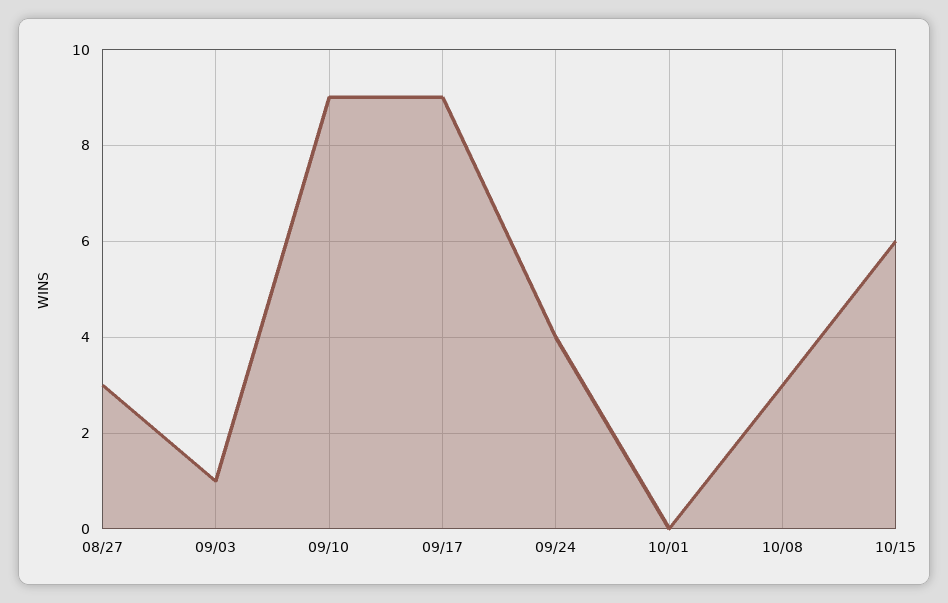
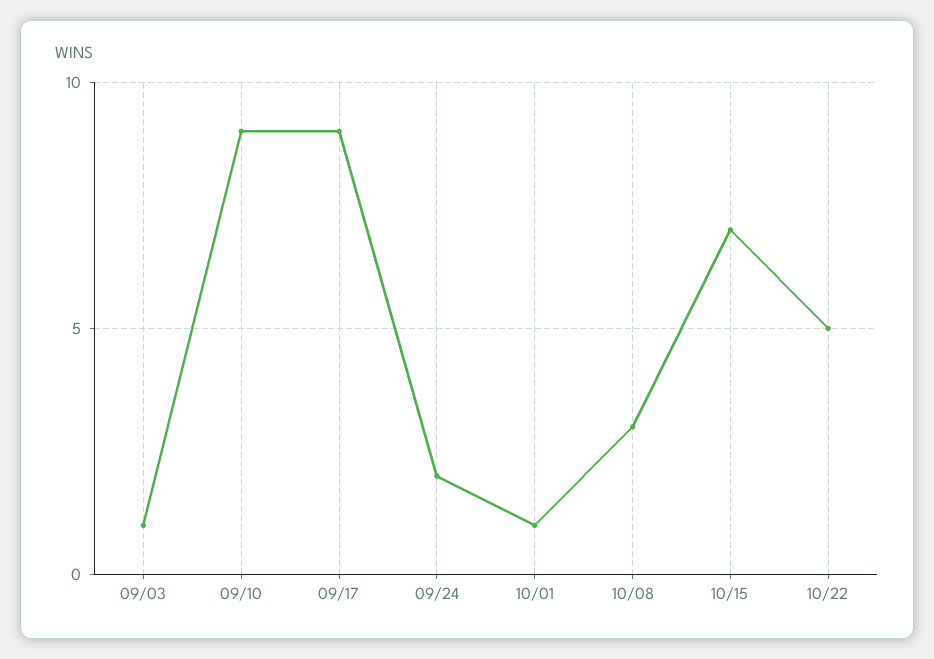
08/27: 3 -> none
09/24: 4 -> 2
10/01: 0 -> 1
10/15: 6 -> 7
10/22: none -> 5

